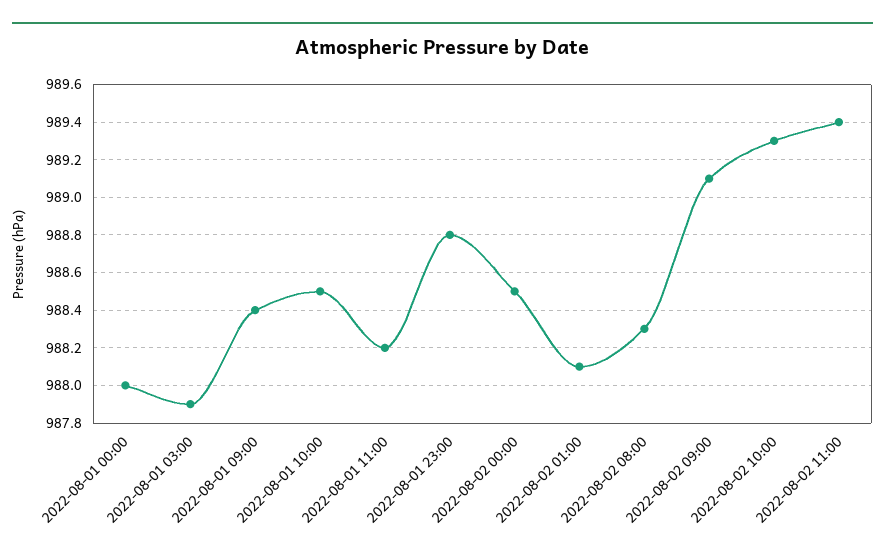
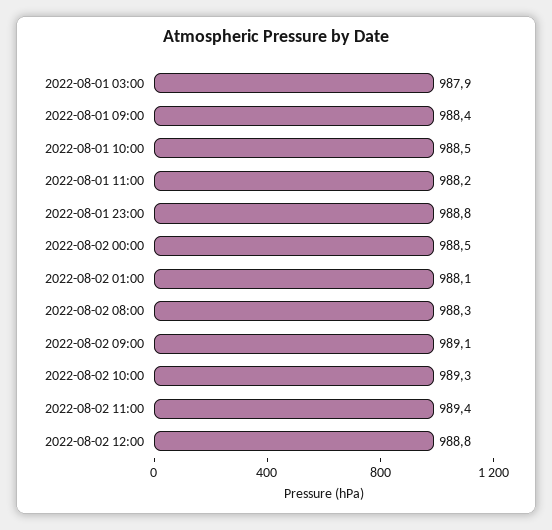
2022-08-01 00:00: 988 -> none
2022-08-02 12:00: none -> 988.8

